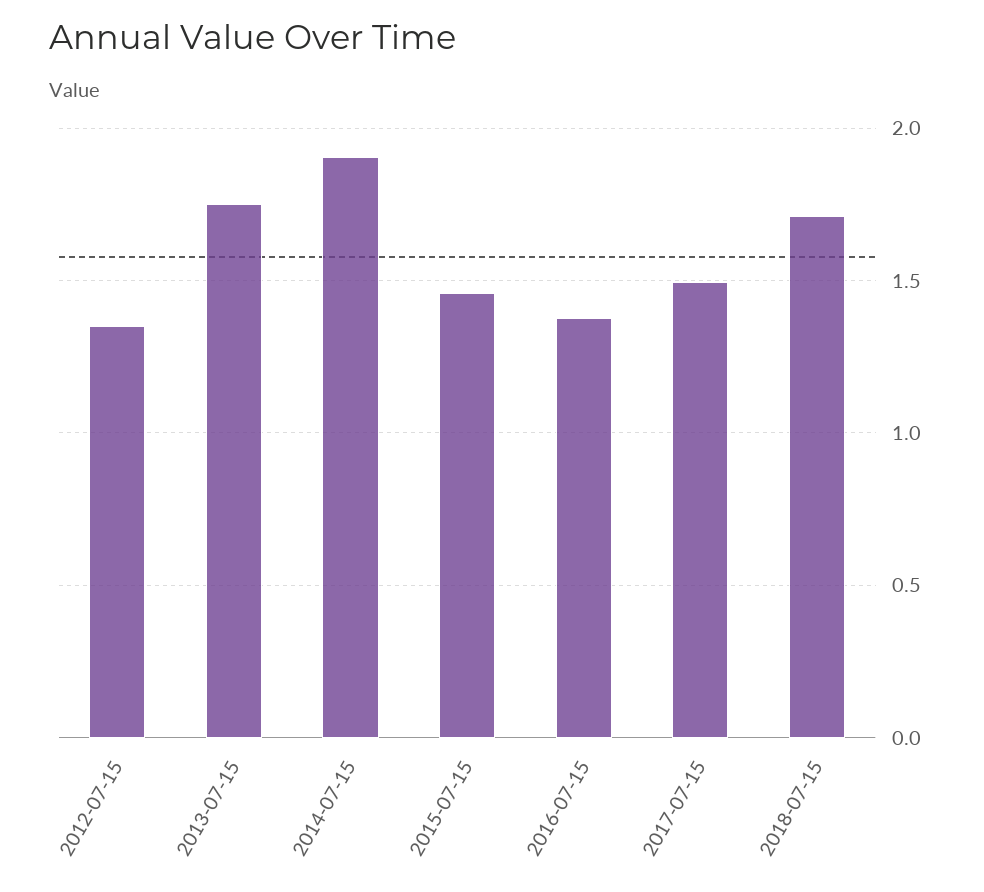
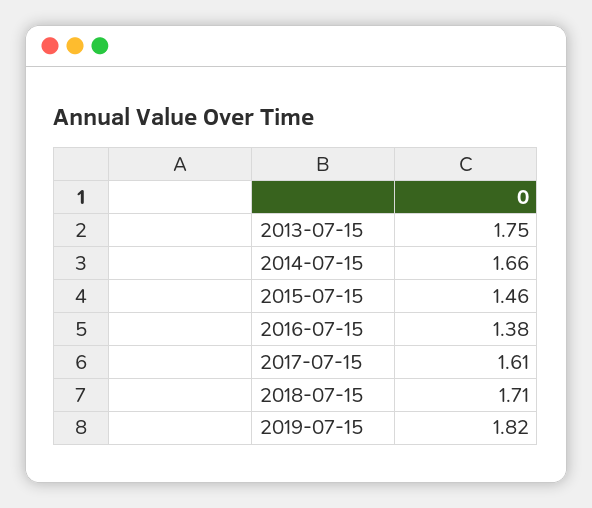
2012-07-15: 1.35 -> none
2014-07-15: 1.9 -> 1.66
2017-07-15: 1.5 -> 1.61
2019-07-15: none -> 1.82

